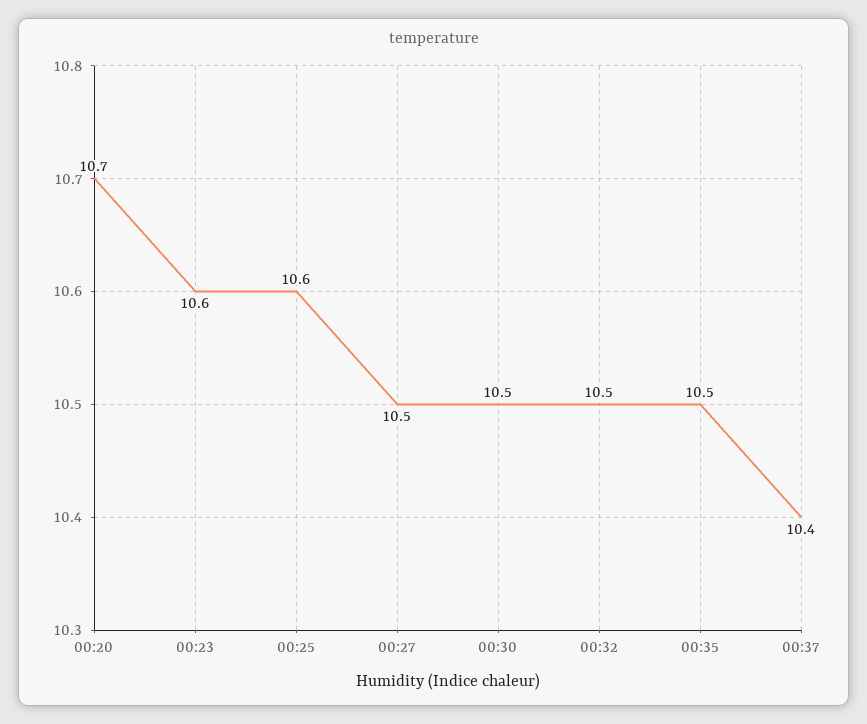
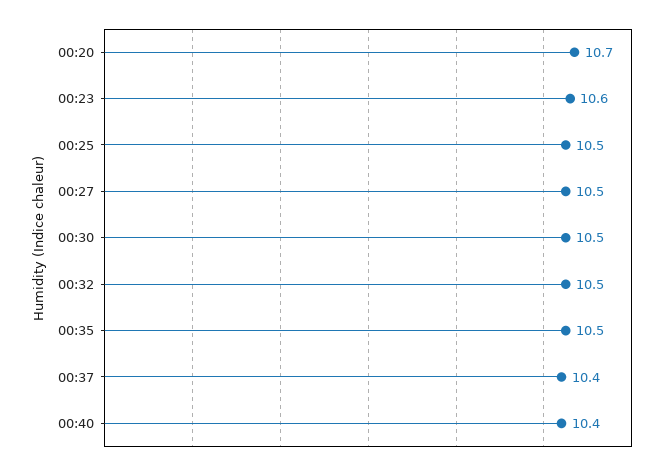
00:25: 10.6 -> 10.5
00:40: none -> 10.4

